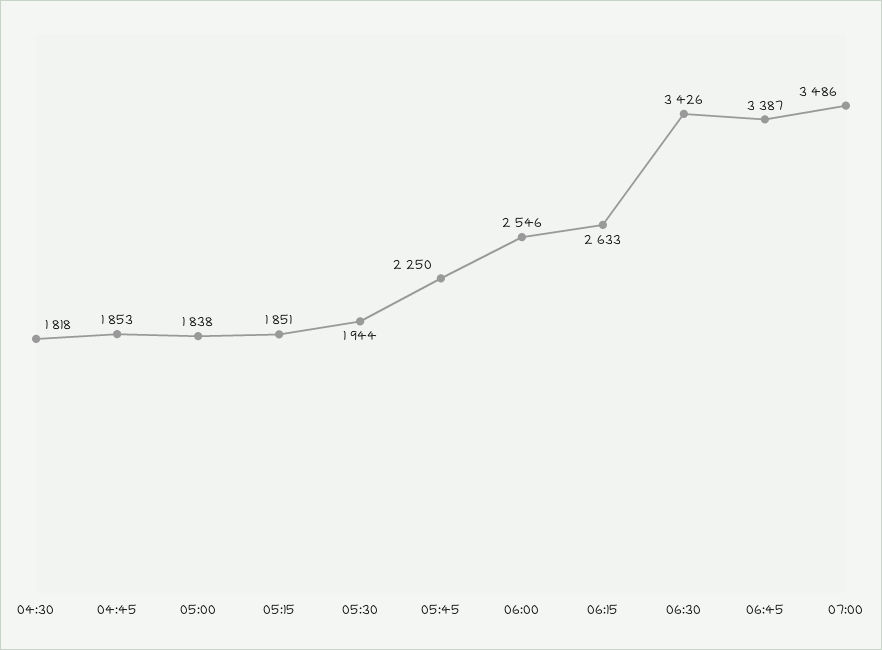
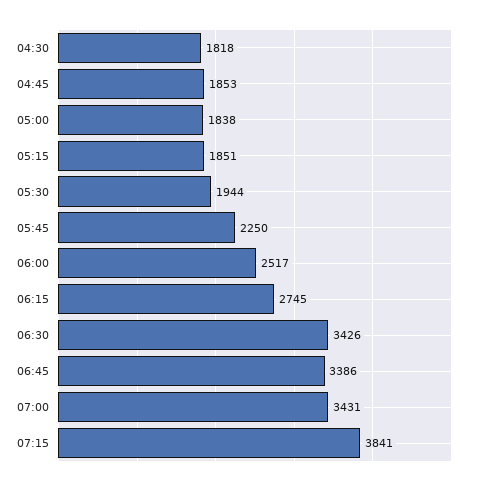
06:00: 2546 -> 2517
06:15: 2633 -> 2745
06:45: 3387 -> 3386
07:00: 3486 -> 3431
07:15: none -> 3841

